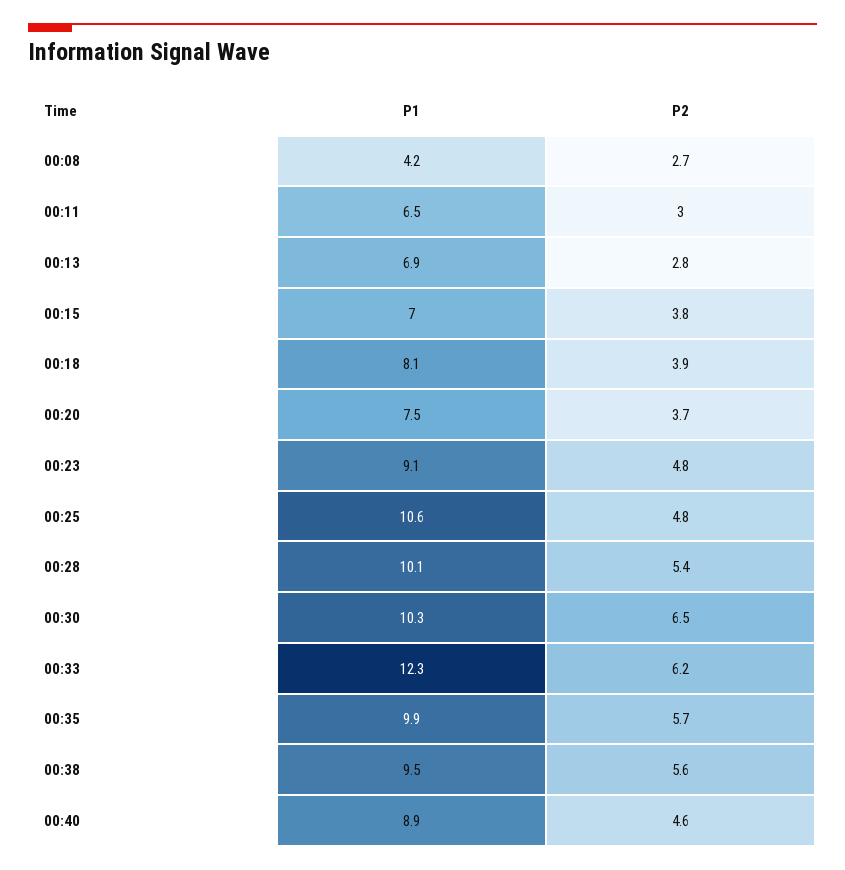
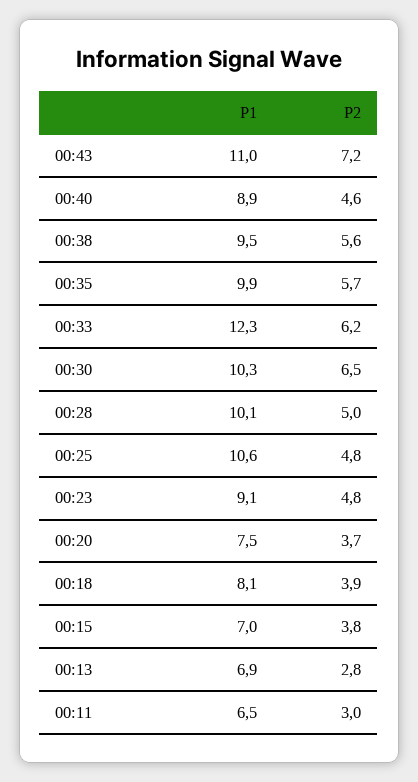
P1, 00:08: 4.2 -> none
P2, 00:08: 2.7 -> none
P2, 00:28: 5.4 -> 5
P1, 00:43: none -> 11
P2, 00:43: none -> 7.2

